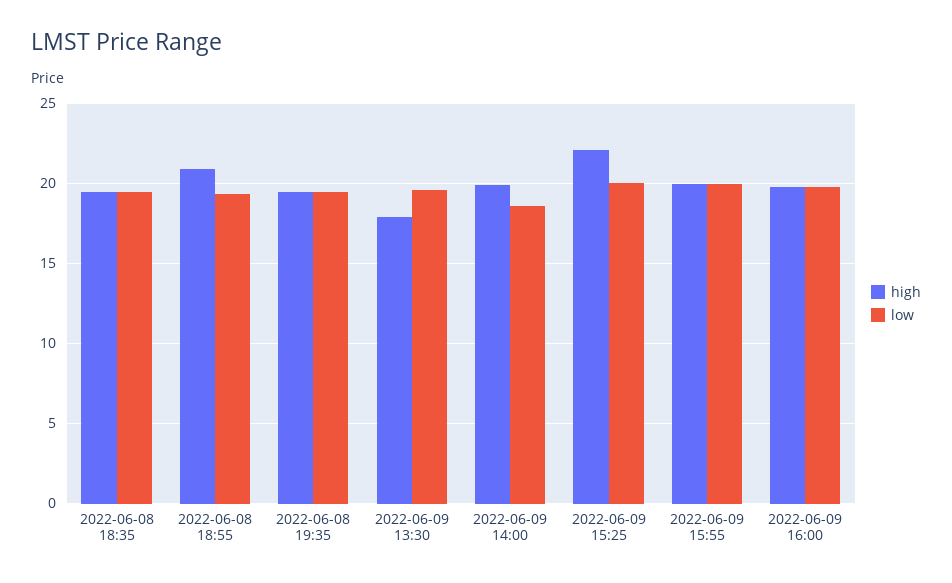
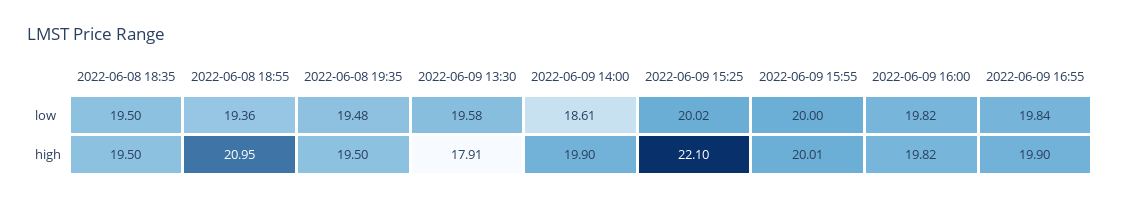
low, 2022-06-09 16:55: none -> 19.84
high, 2022-06-09 16:55: none -> 19.9

